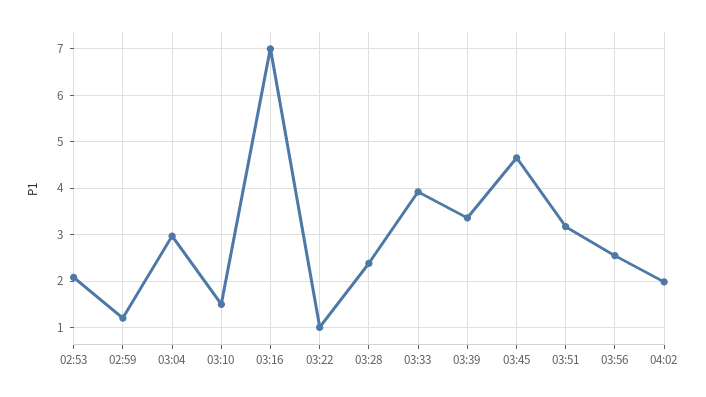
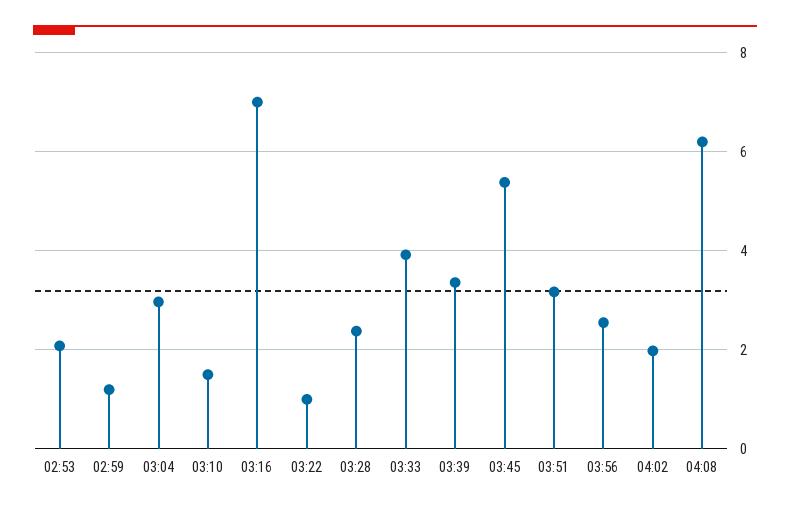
03:45: 4.6 -> 5.4
04:08: none -> 6.2

